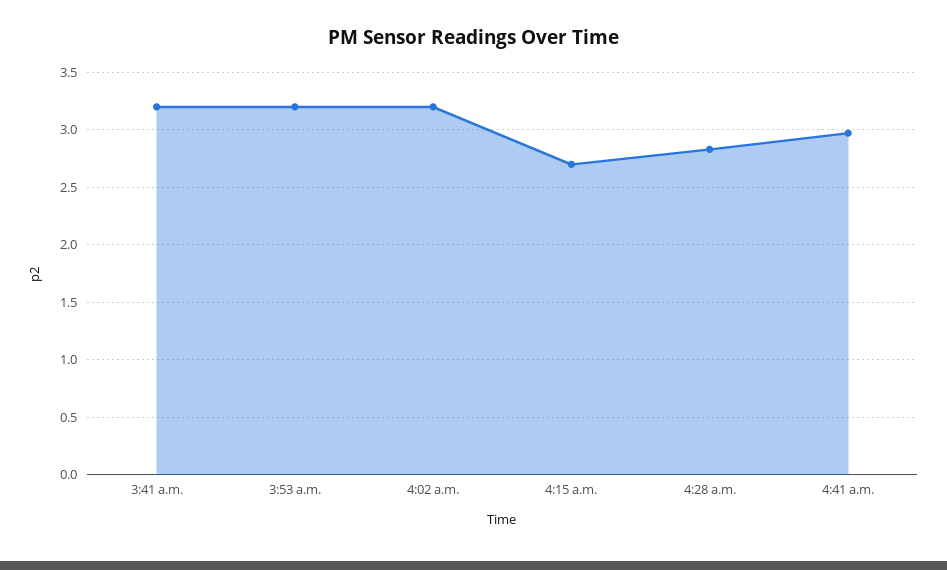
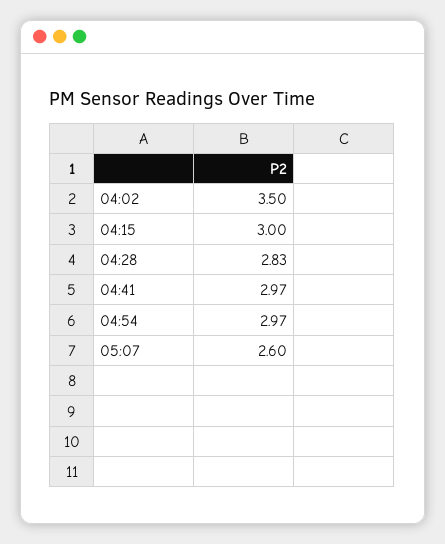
3:41 a.m.: 3.2 -> none
3:53 a.m.: 3.2 -> none
4:02 a.m.: 3.2 -> 3.5
4:15 a.m.: 2.7 -> 3
04:54: none -> 2.97
05:07: none -> 2.6

